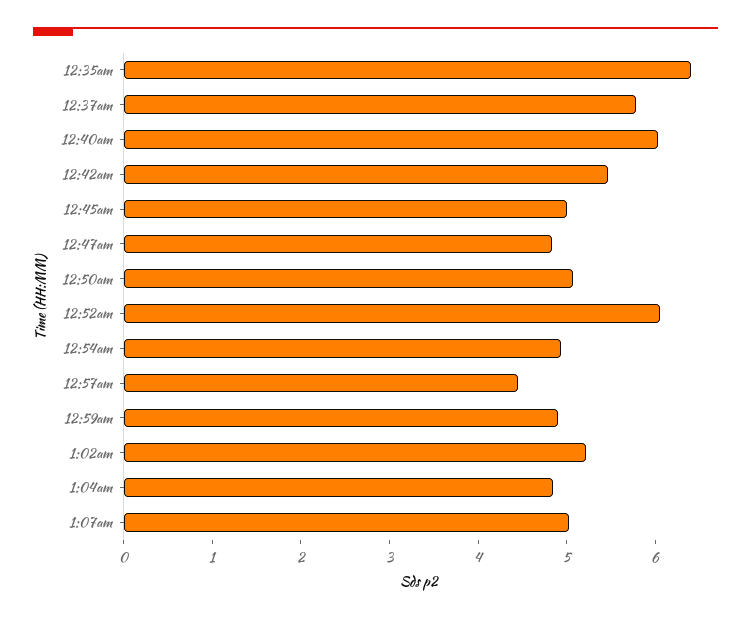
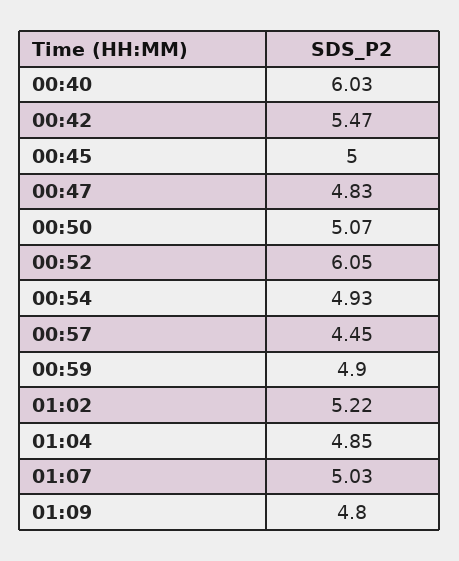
12:35am: 6.4 -> none
12:37am: 5.8 -> none
01:09: none -> 4.8

